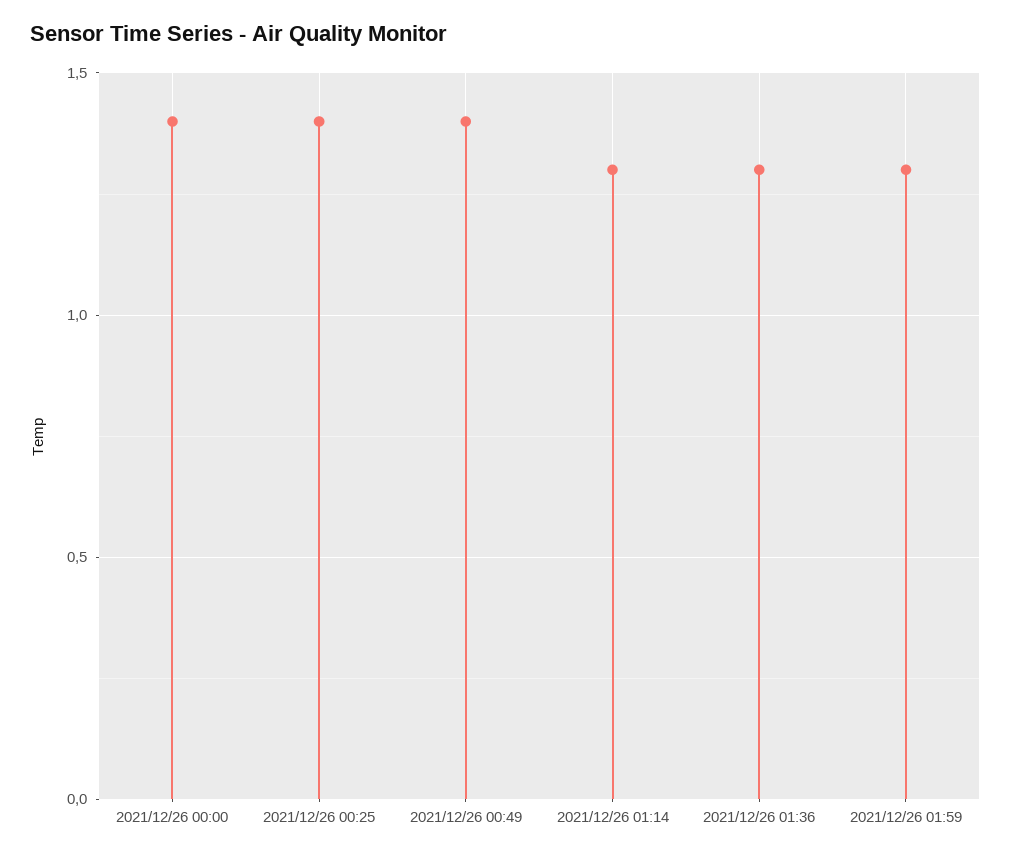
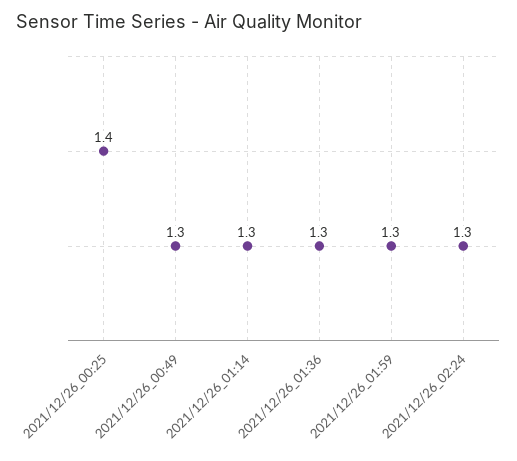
2021/12/26 00:00: 1.4 -> none
2021/12/26 00:49: 1.4 -> 1.3
2021/12/26_02:24: none -> 1.3

